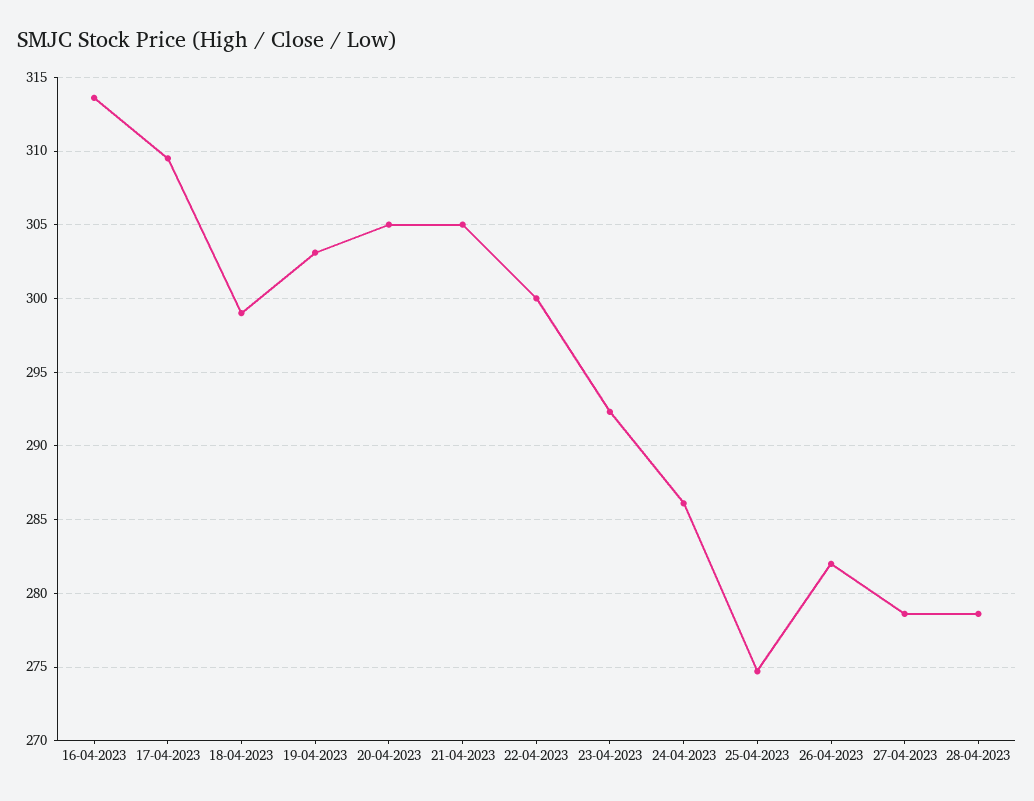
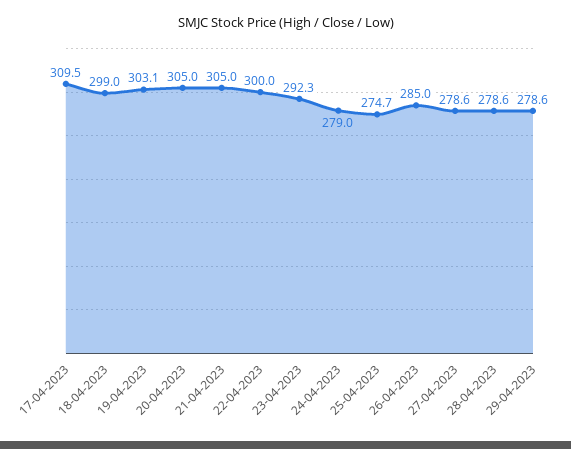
16-04-2023: 313.5 -> none
24-04-2023: 286 -> 279
26-04-2023: 282 -> 285
29-04-2023: none -> 278.6

